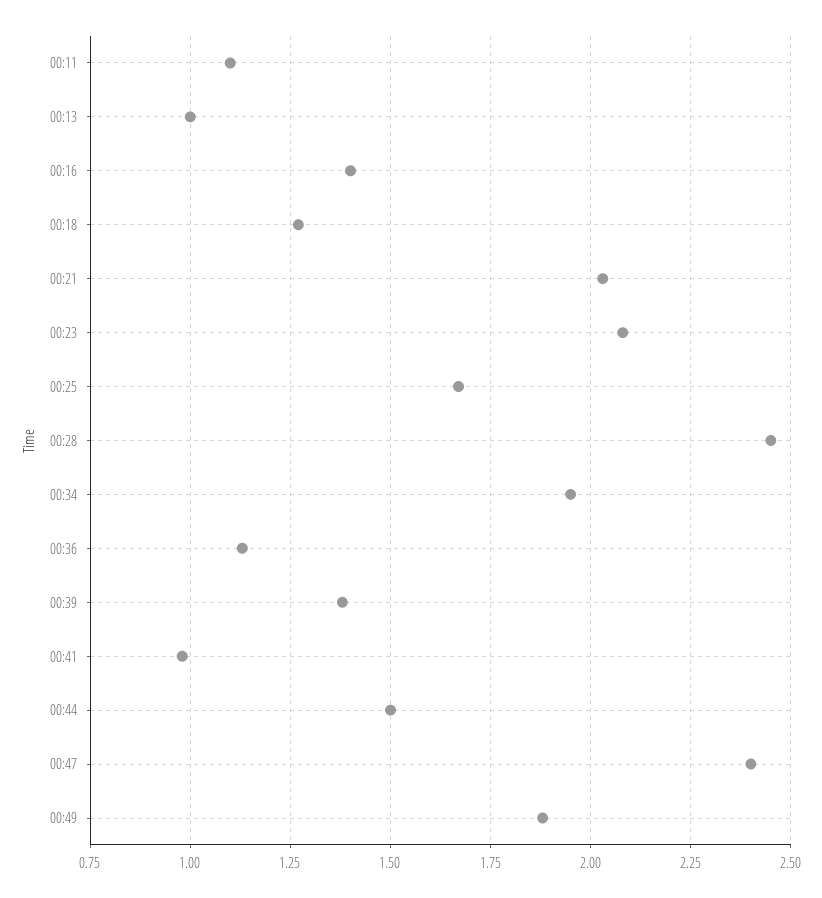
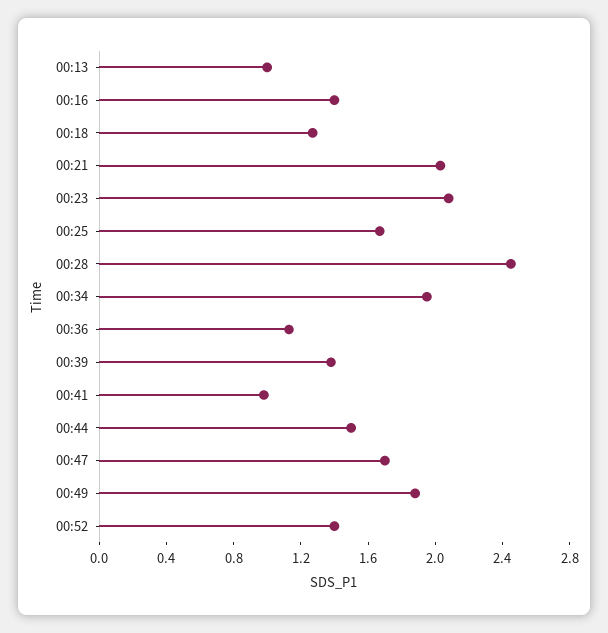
00:11: 1.1 -> none
00:47: 2.4 -> 1.7
00:52: none -> 1.4

